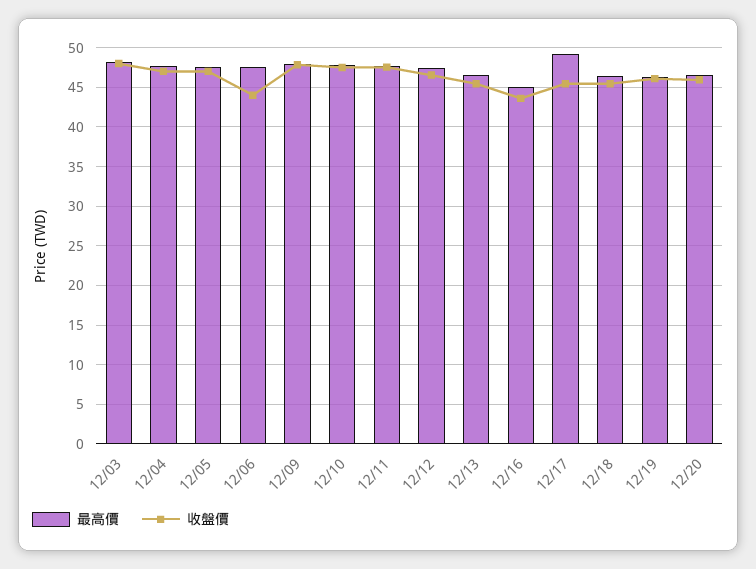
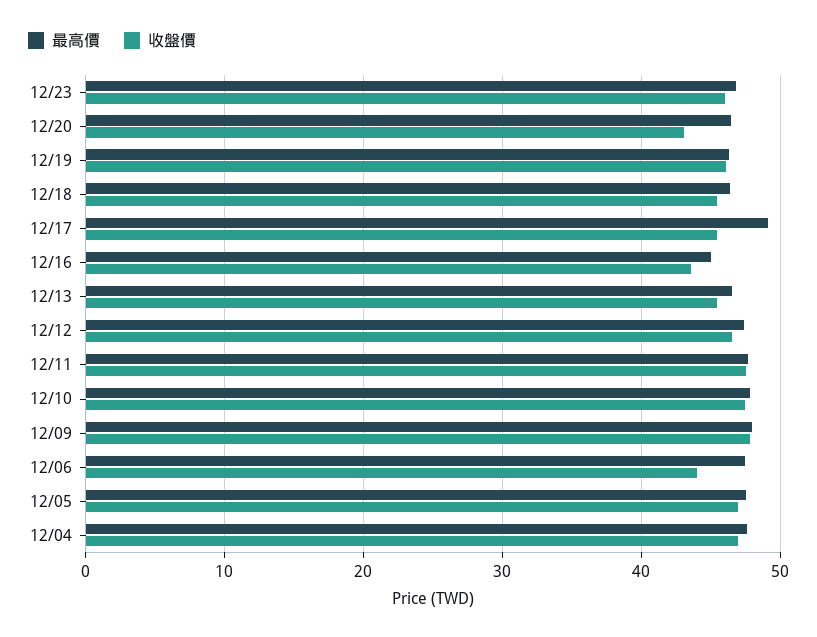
最高價, 12/03: 48 -> none
收盤價, 12/03: 48 -> none
收盤價, 12/20: 46 -> 43
最高價, 12/23: none -> 47
收盤價, 12/23: none -> 46

